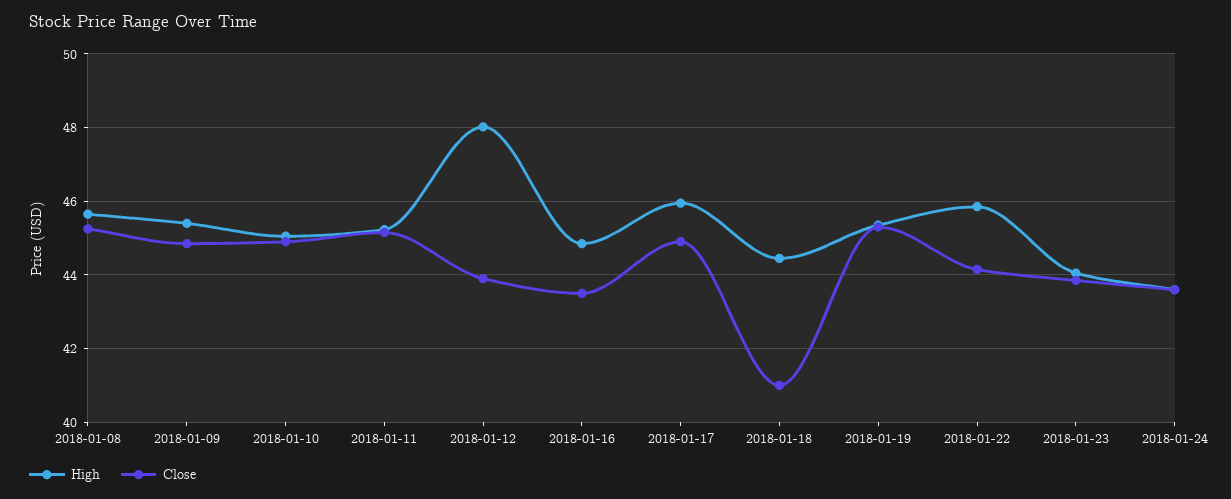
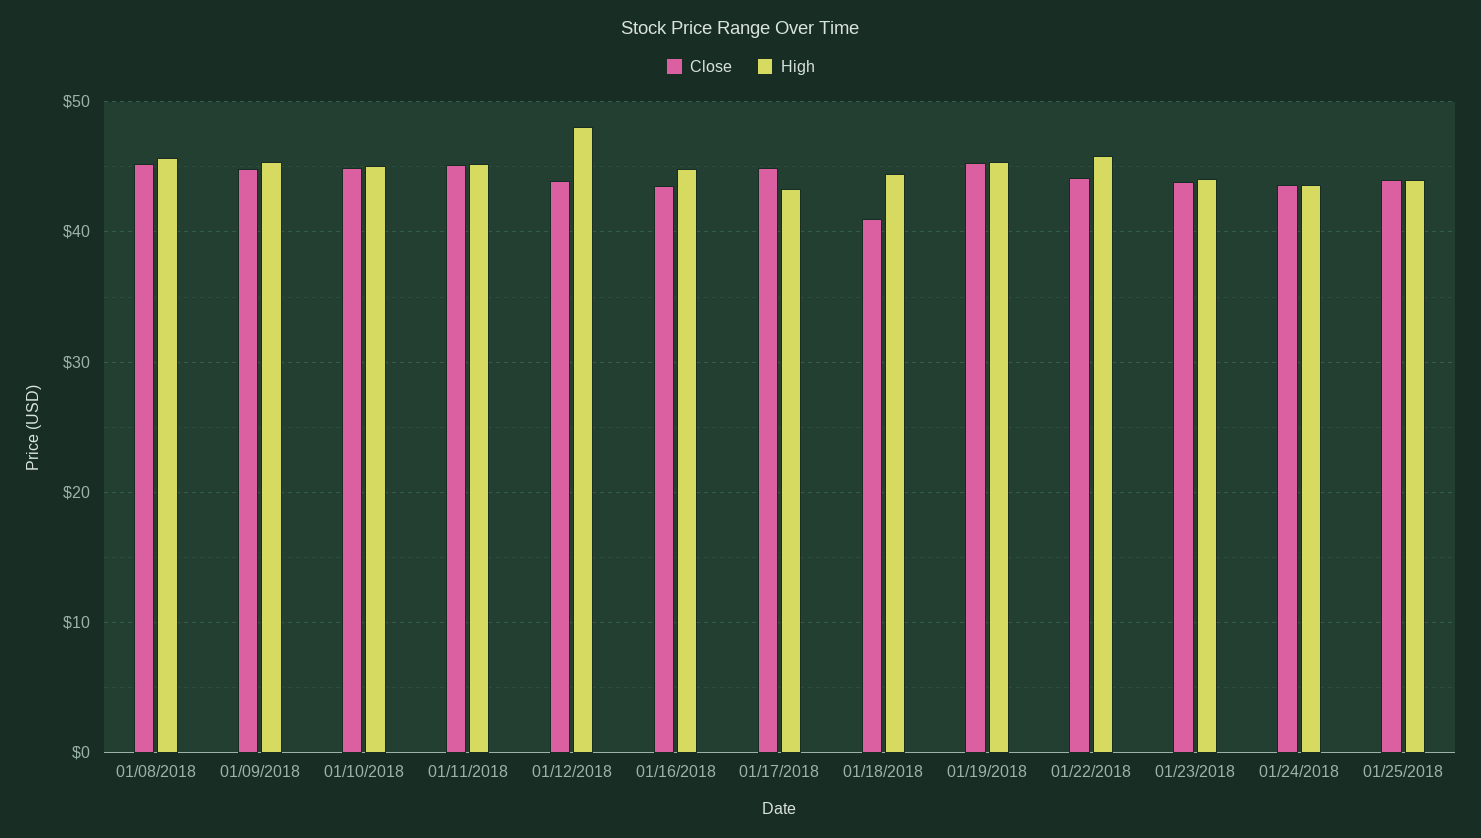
High, 2018-01-17: 46 -> 43
Close, 01/25/2018: none -> 44
High, 01/25/2018: none -> 44

